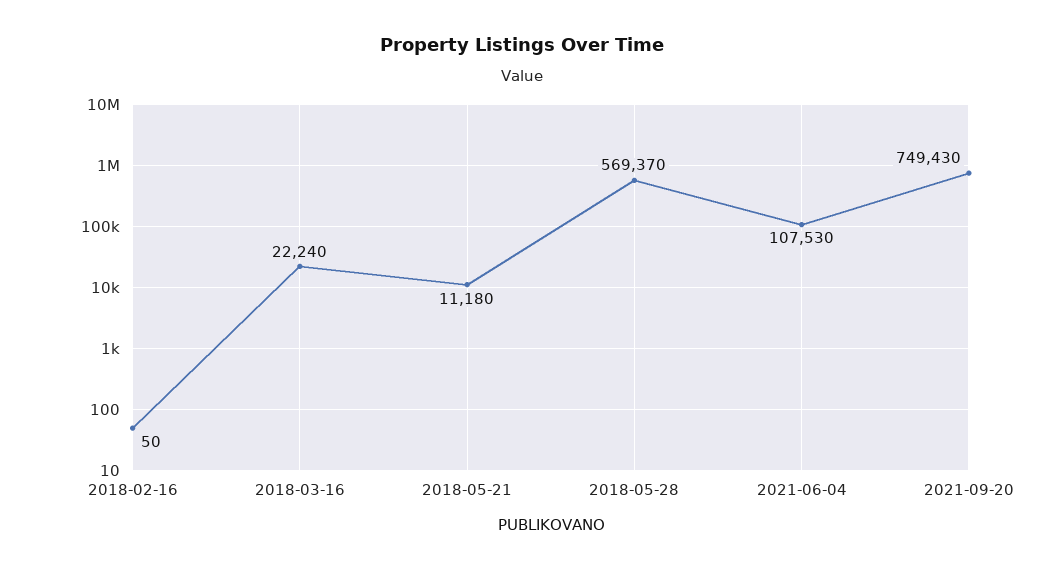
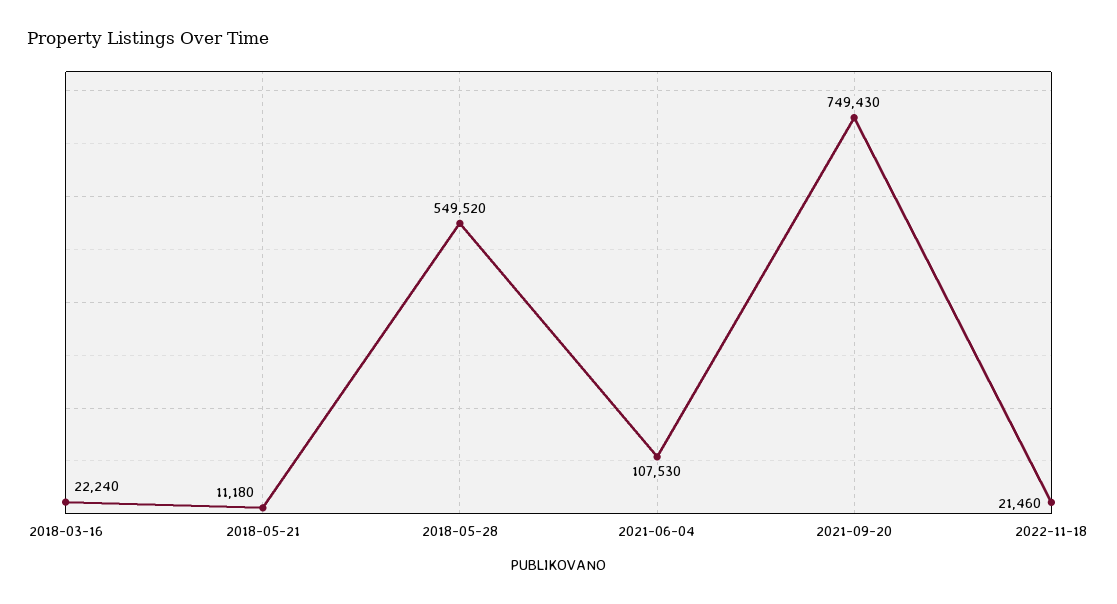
2018-02-16: 50 -> none
2018-05-28: 569370 -> 549520
2022-11-18: none -> 21460

